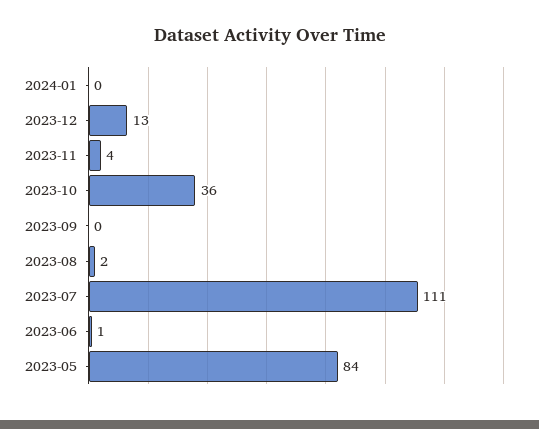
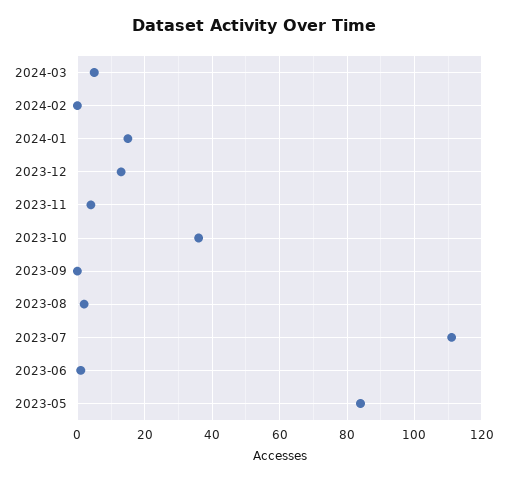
2024-01: 0 -> 15
2024-03: none -> 5
2024-02: none -> 0

